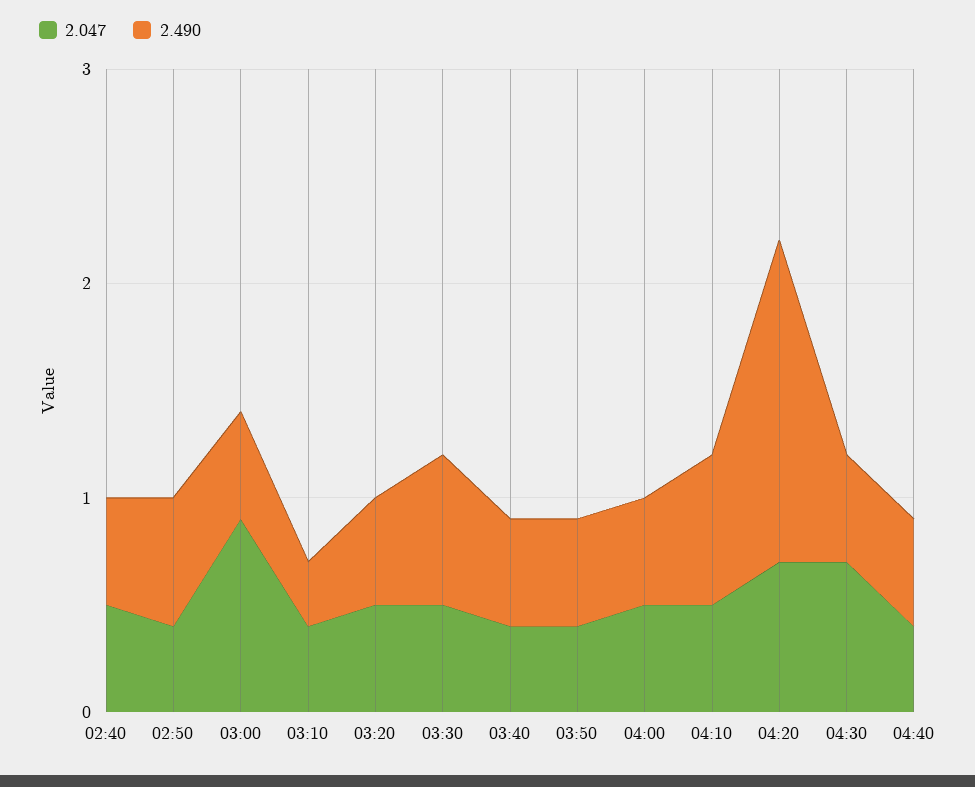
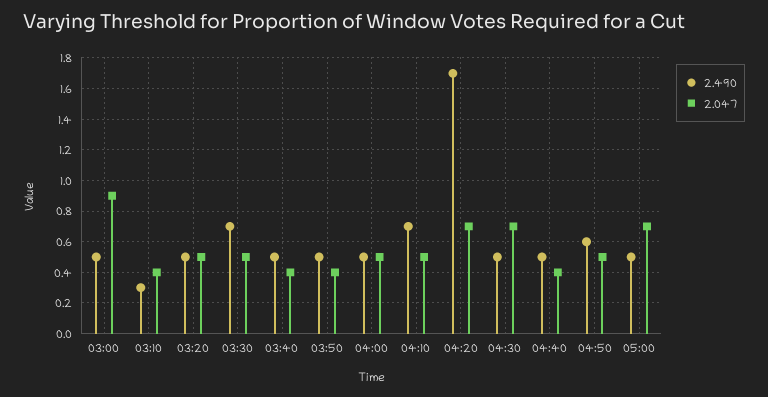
2.047, 02:40: 0.5 -> none
2.490, 02:40: 0.5 -> none
2.047, 02:50: 0.4 -> none
2.490, 02:50: 0.6 -> none
2.490, 04:20: 1.5 -> 1.7
2.490, 04:50: none -> 0.6
2.047, 04:50: none -> 0.5
2.490, 05:00: none -> 0.5
2.047, 05:00: none -> 0.7

